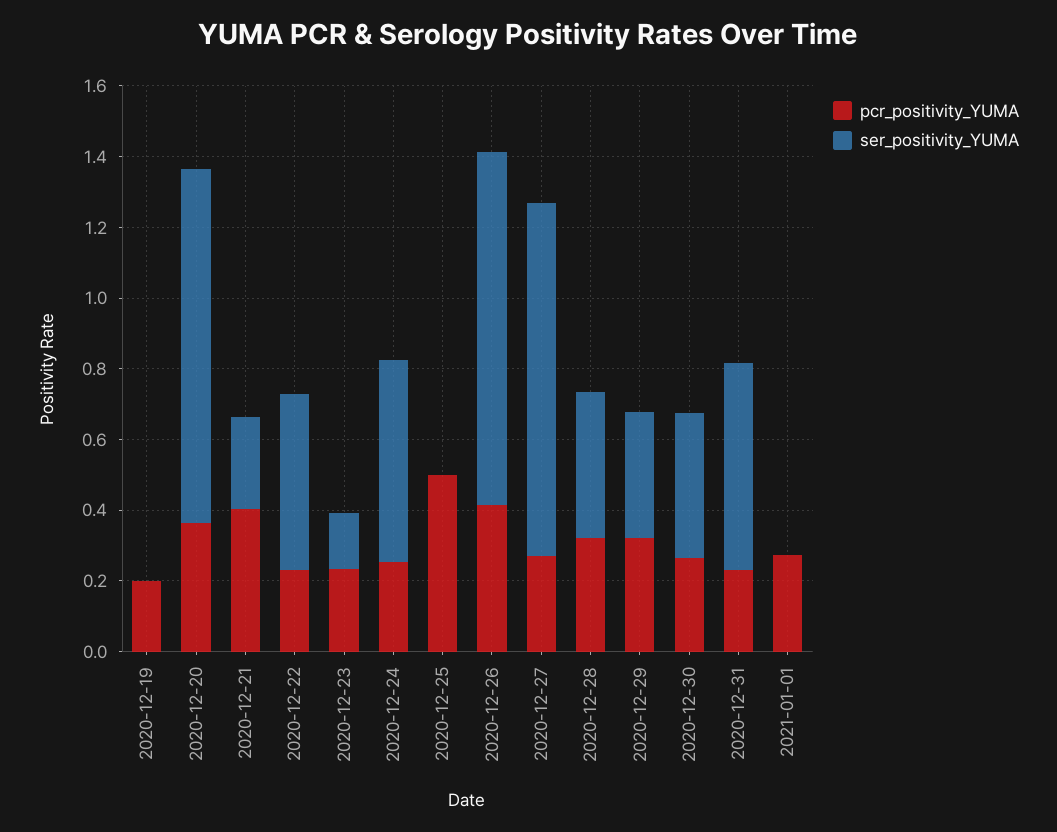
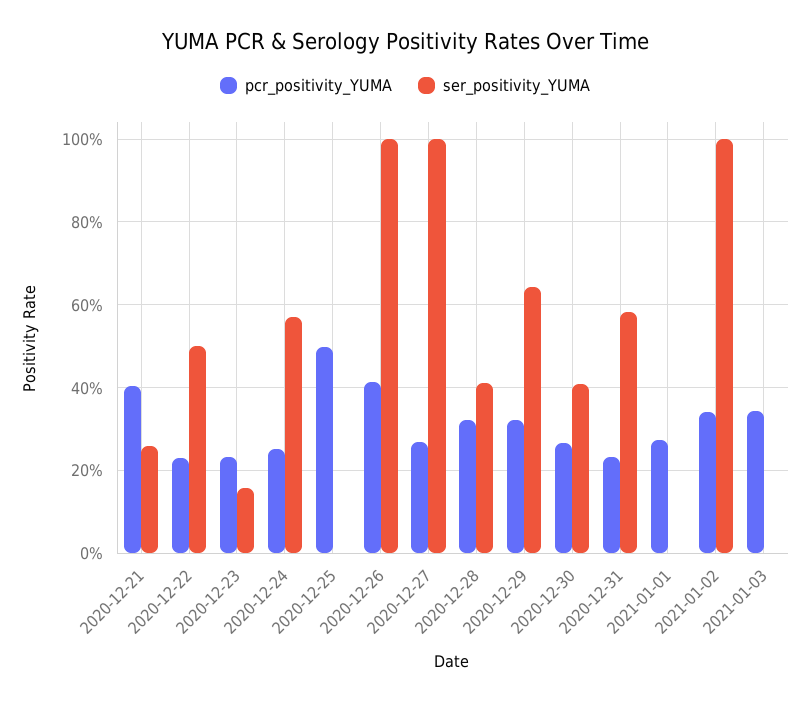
pcr_positivity_YUMA, 2020-12-19: 0.2 -> none
ser_positivity_YUMA, 2020-12-19: 0 -> none
pcr_positivity_YUMA, 2020-12-20: 0.35 -> none
ser_positivity_YUMA, 2020-12-20: 1 -> none
ser_positivity_YUMA, 2020-12-29: 0.35 -> 0.64
pcr_positivity_YUMA, 2021-01-02: none -> 0.34
ser_positivity_YUMA, 2021-01-02: none -> 1
pcr_positivity_YUMA, 2021-01-03: none -> 0.34
ser_positivity_YUMA, 2021-01-03: none -> 0

